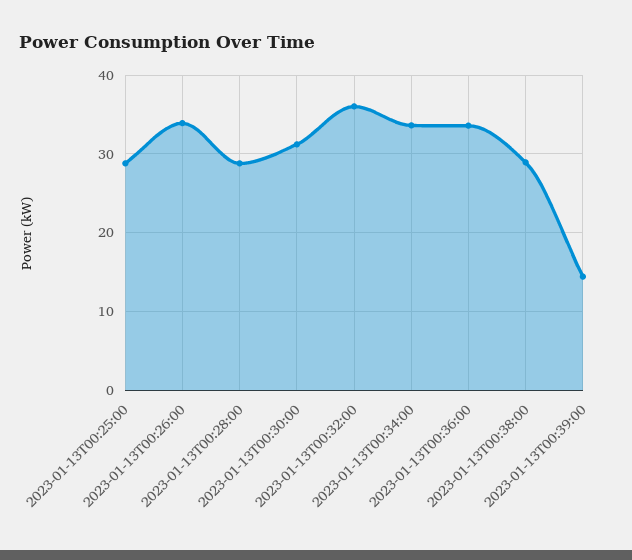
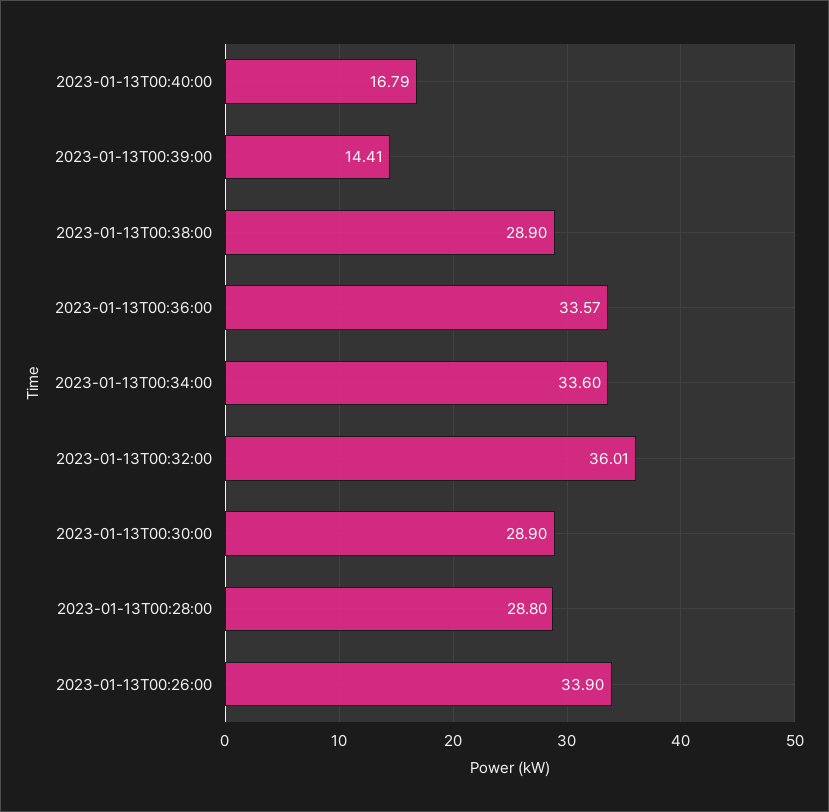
2023-01-13T00:25:00: 29 -> none
2023-01-13T00:30:00: 31 -> 28.9
2023-01-13T00:40:00: none -> 16.79

